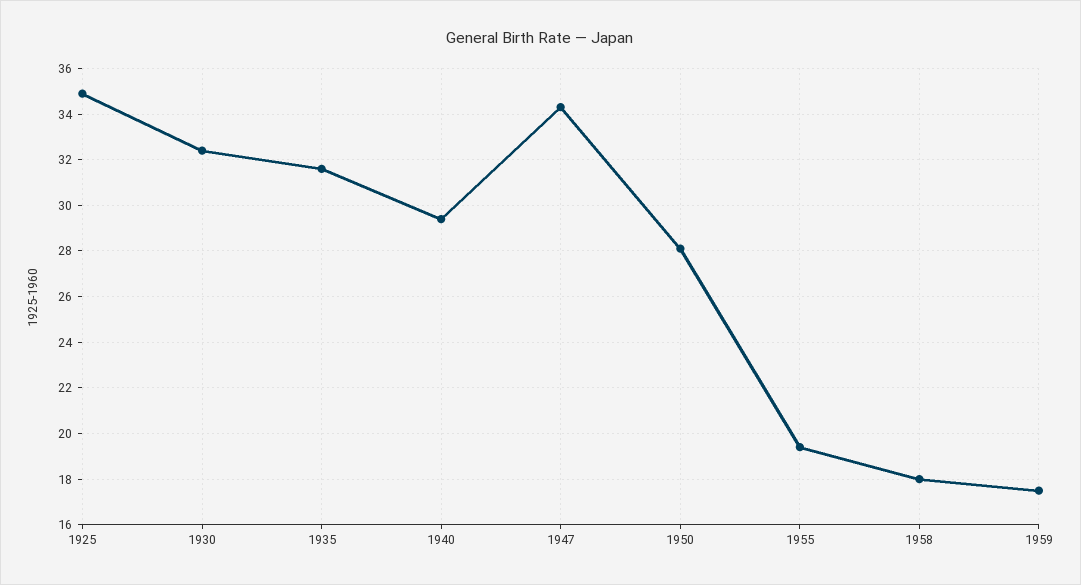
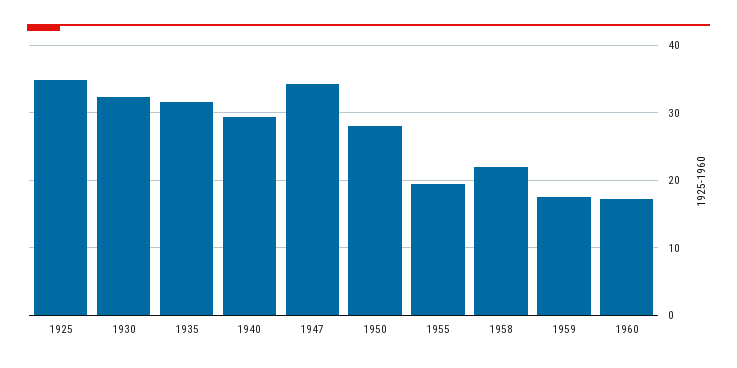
1958: 18 -> 22
1960: none -> 17

